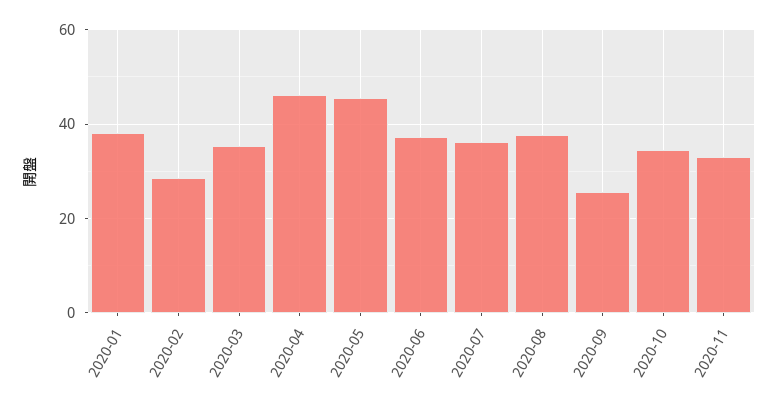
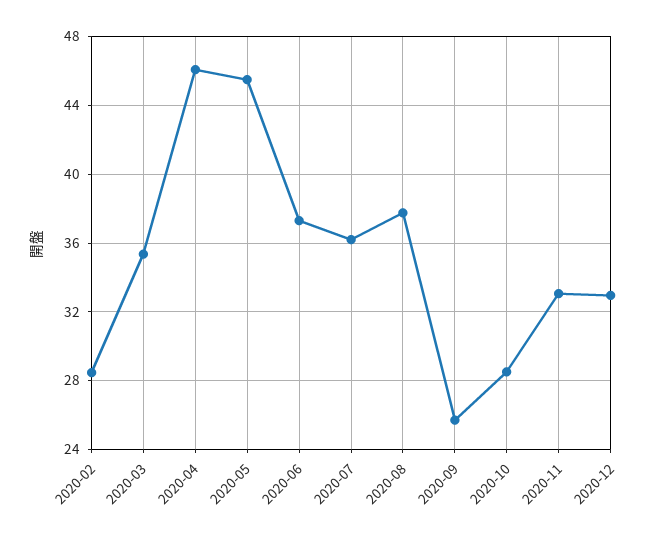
2020-01: 38 -> none
2020-10: 34 -> 28.5
2020-12: none -> 33

